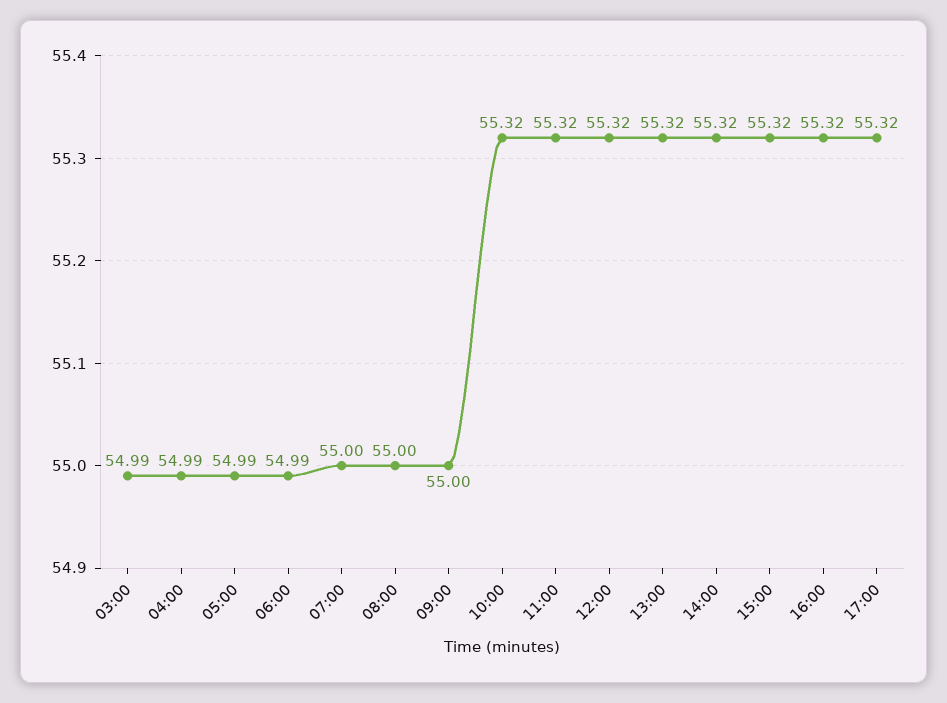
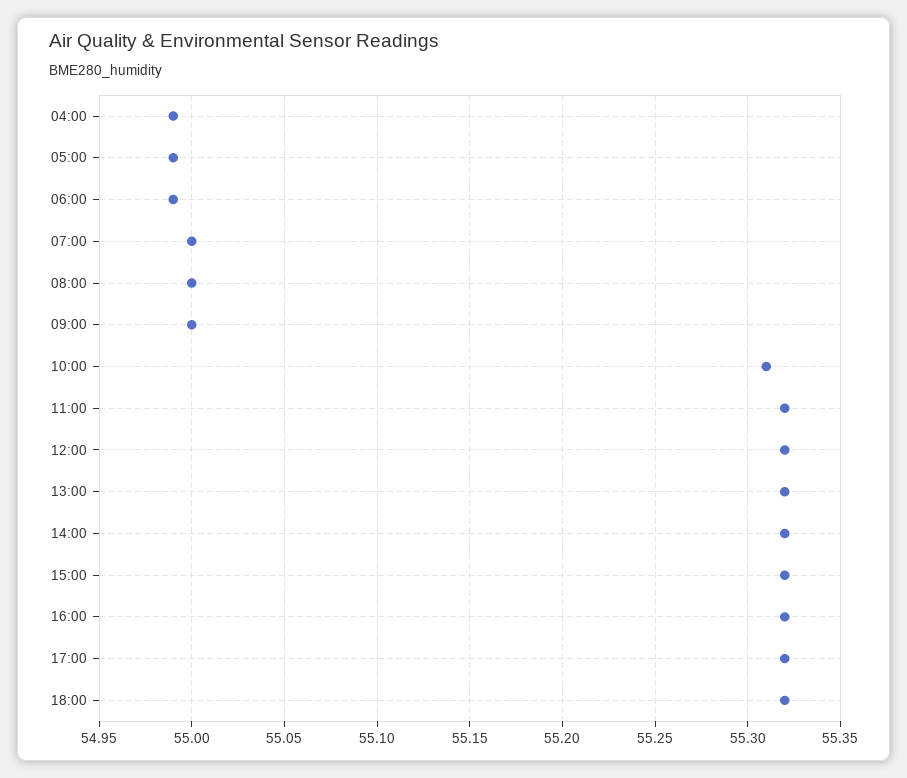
03:00: 54.99 -> none
10:00: 55.32 -> 55.31
18:00: none -> 55.32

